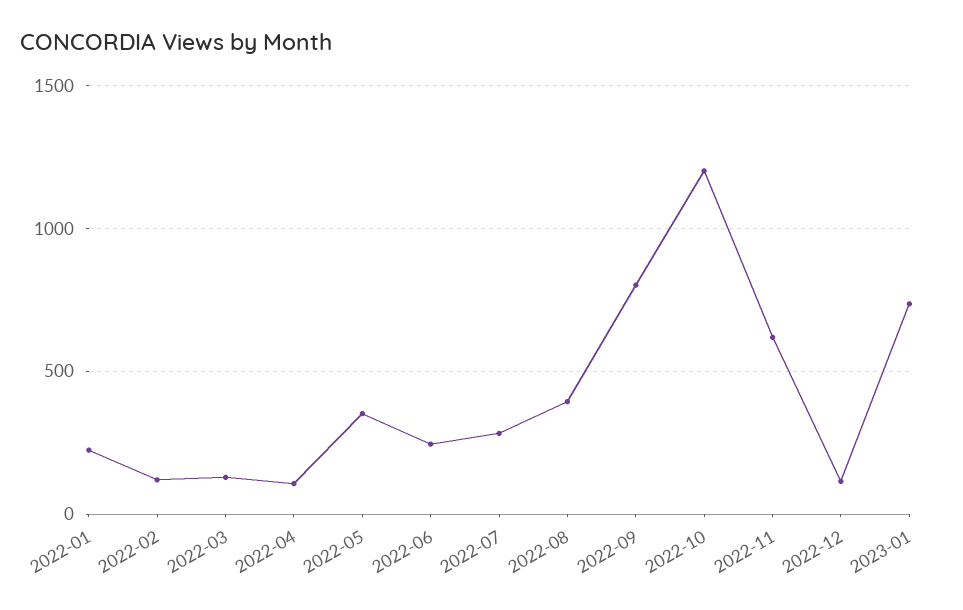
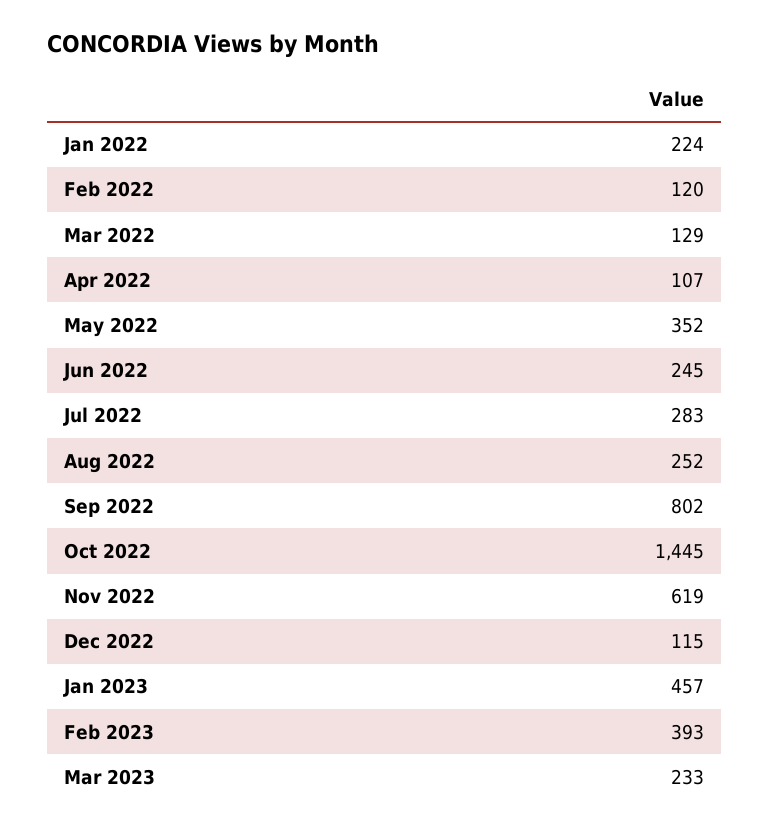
2022-08: 400 -> 252
2022-10: 1200 -> 1445
2023-01: 750 -> 457
Feb 2023: none -> 393
Mar 2023: none -> 233

